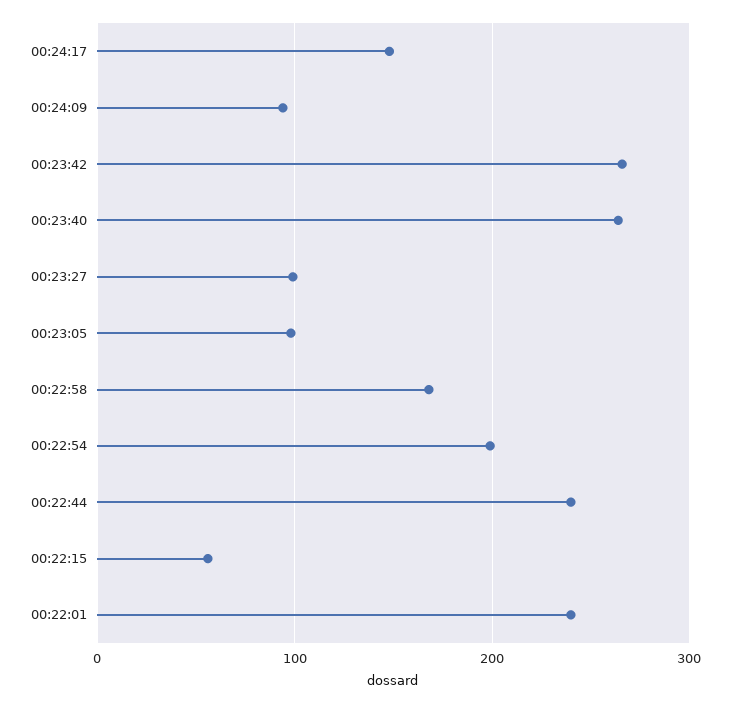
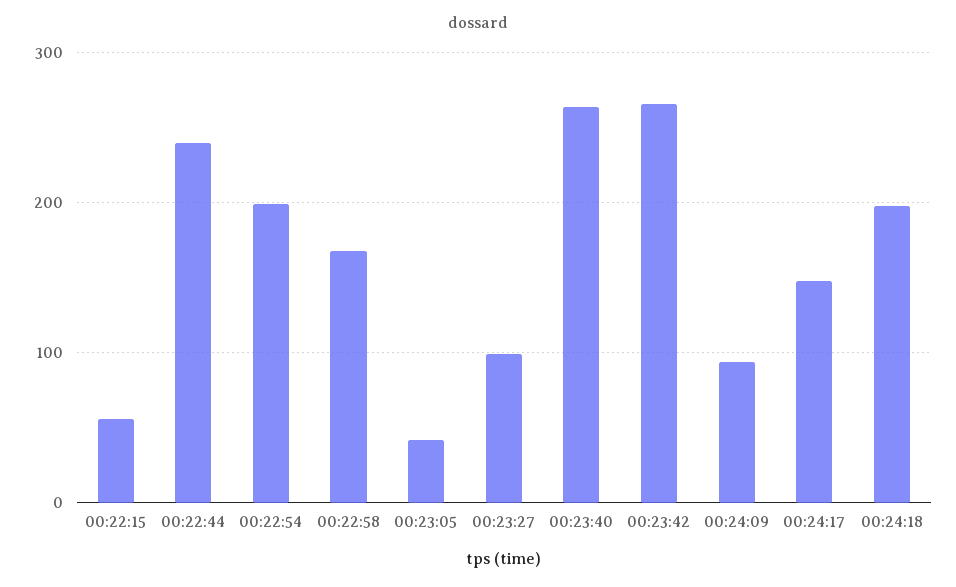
00:23:05: 100 -> 40
00:22:01: 240 -> none
00:24:18: none -> 200

